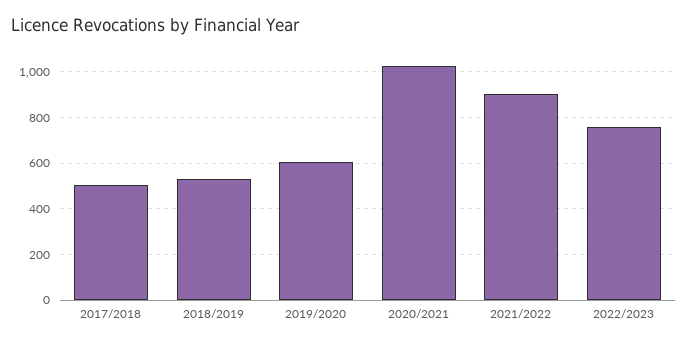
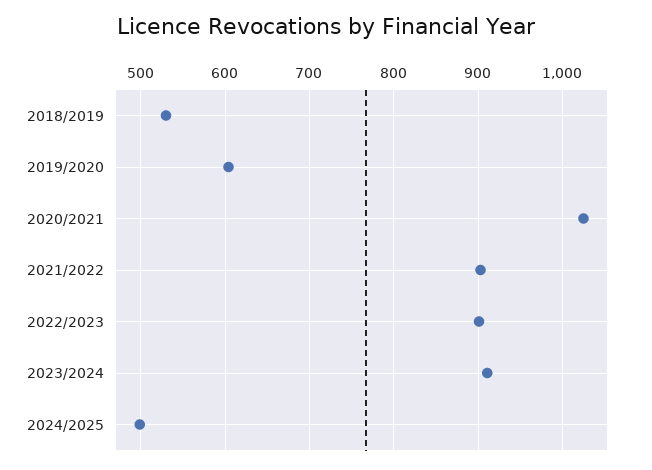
2017/2018: 500 -> none
2022/2023: 750 -> 900
2023/2024: none -> 910
2024/2025: none -> 500

